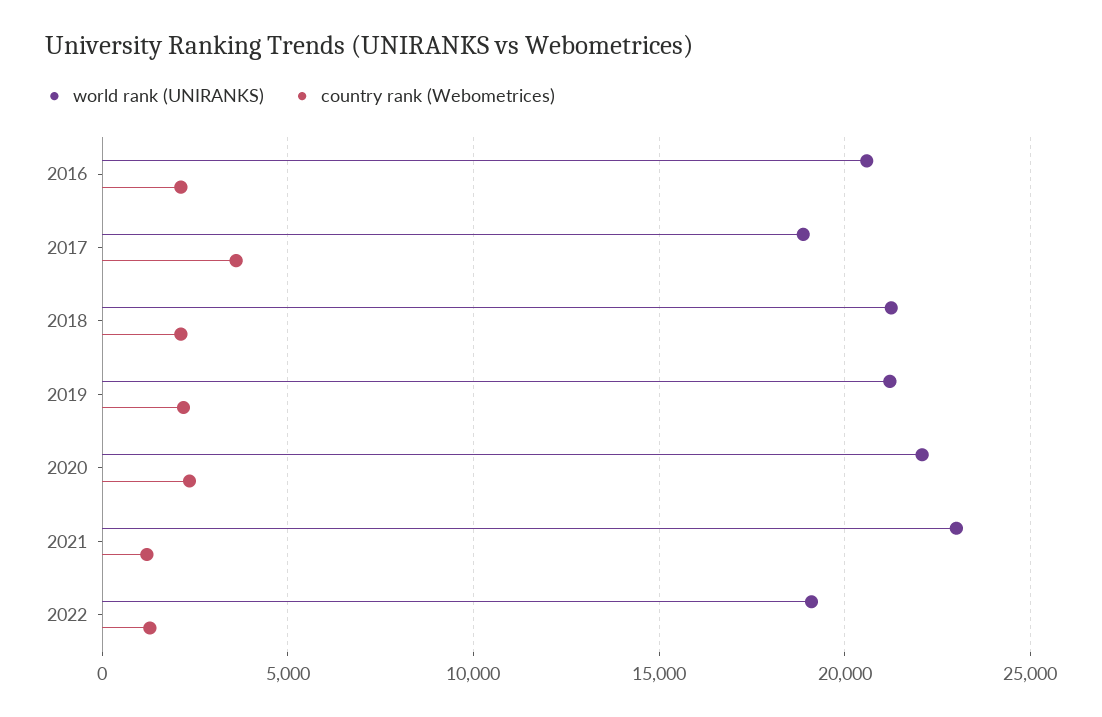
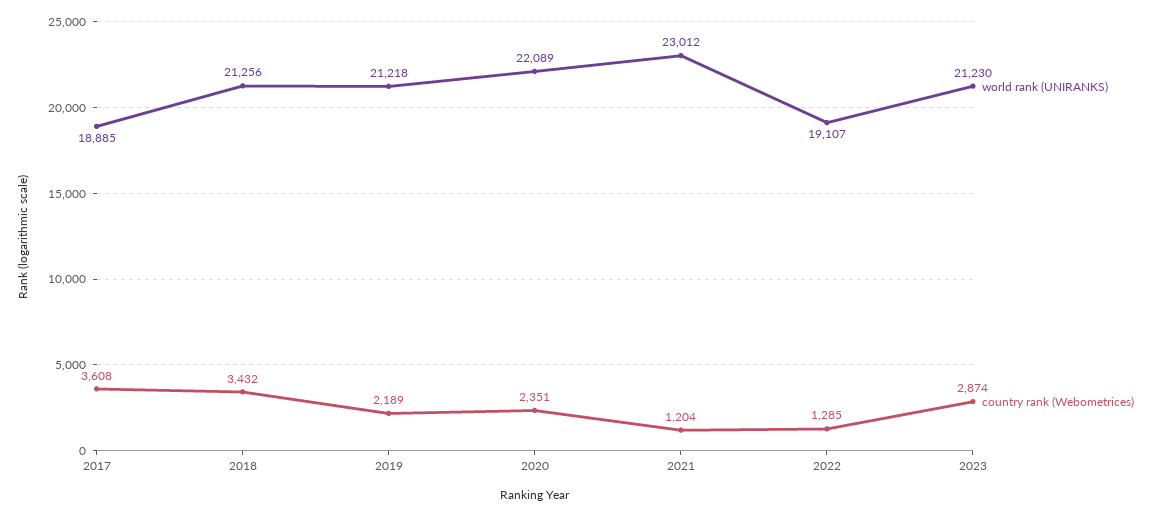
world rank (UNIRANKS), 2016: 20500 -> none
country rank (Webometrices), 2016: 2000 -> none
country rank (Webometrices), 2018: 2000 -> 3432
world rank (UNIRANKS), 2023: none -> 21230
country rank (Webometrices), 2023: none -> 2874

